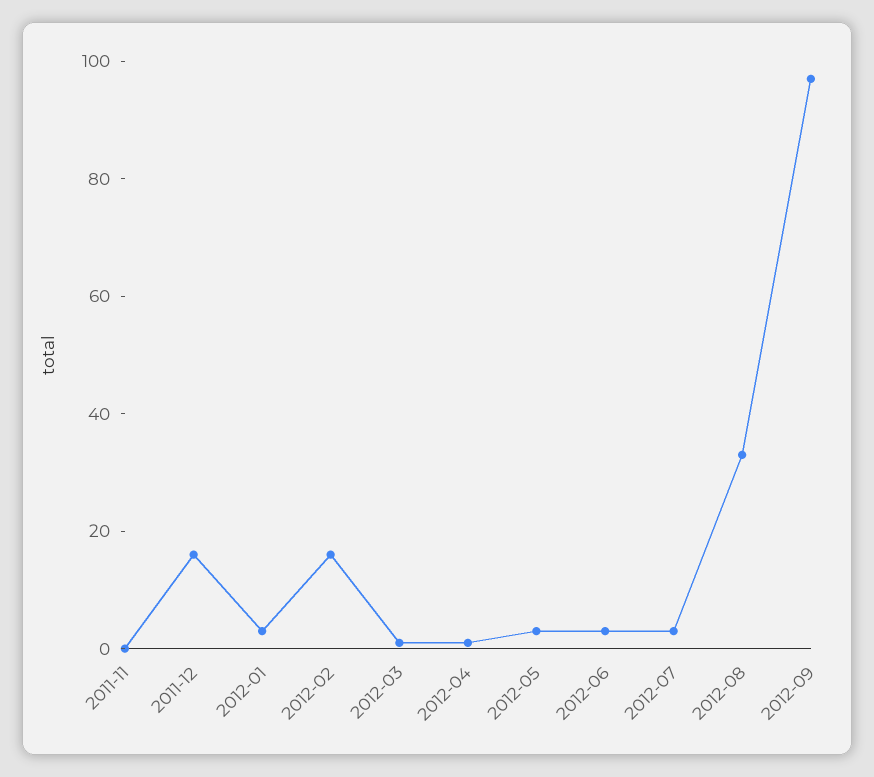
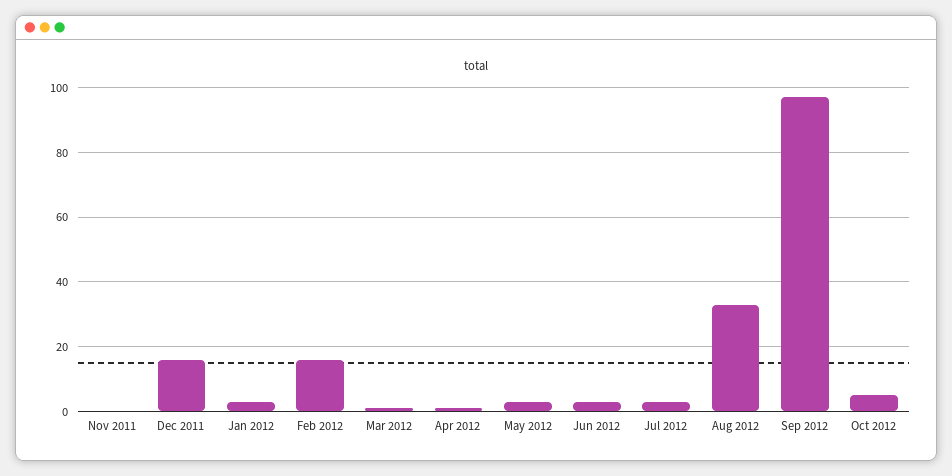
Oct 2012: none -> 5

